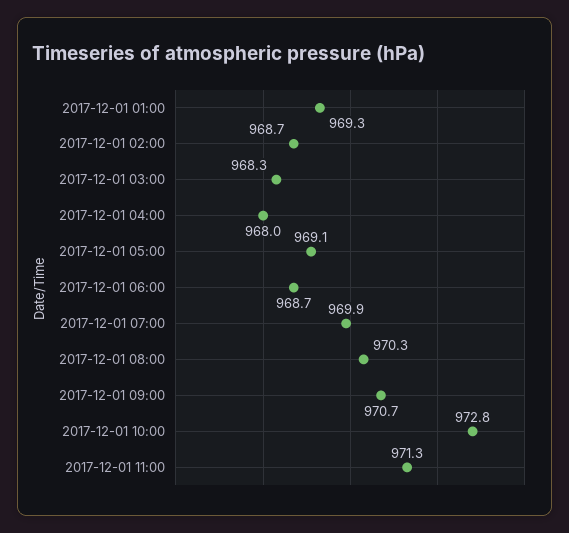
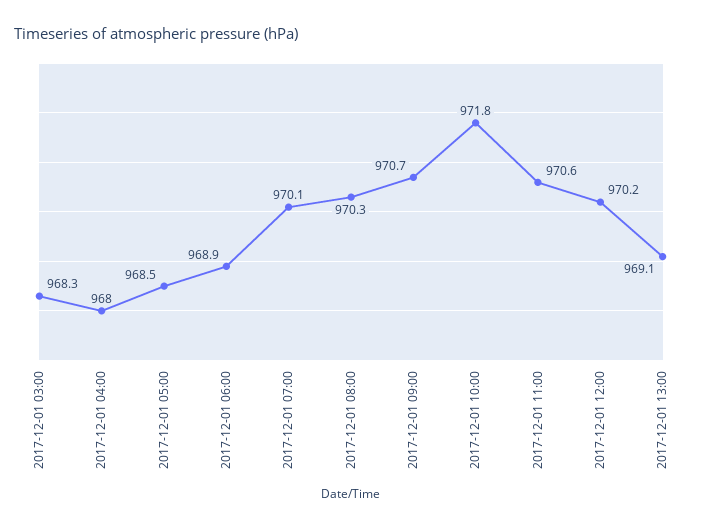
2017-12-01 01:00: 969.3 -> none
2017-12-01 02:00: 968.7 -> none
2017-12-01 05:00: 969.1 -> 968.5
2017-12-01 06:00: 968.7 -> 968.9
2017-12-01 07:00: 969.9 -> 970.1
2017-12-01 10:00: 972.8 -> 971.8
2017-12-01 11:00: 971.3 -> 970.6
2017-12-01 12:00: none -> 970.2
2017-12-01 13:00: none -> 969.1

